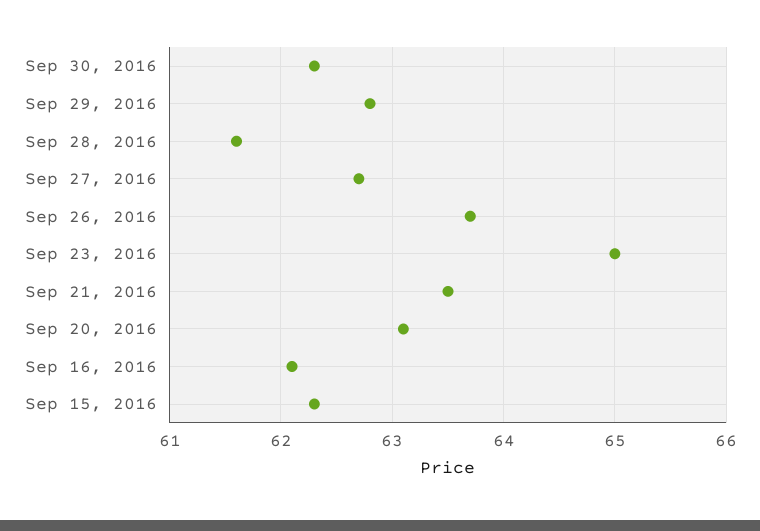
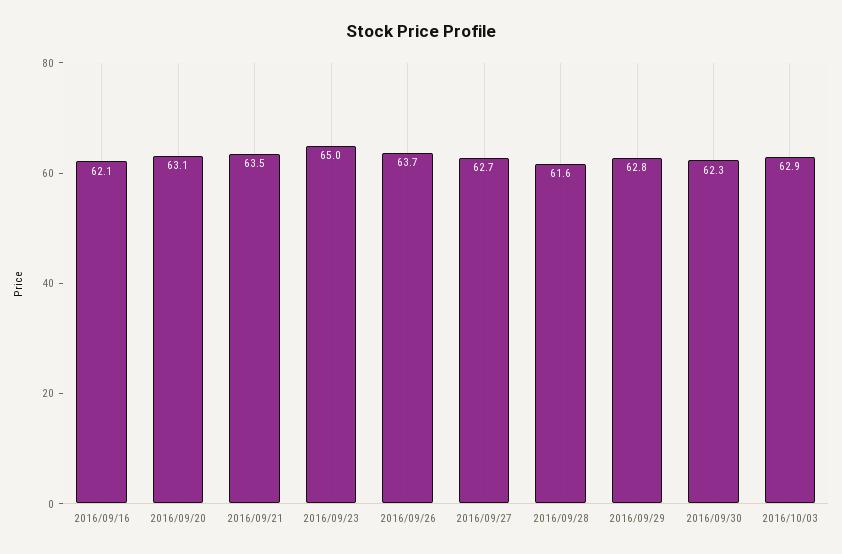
Sep 15, 2016: 62.3 -> none
2016/10/03: none -> 62.9

